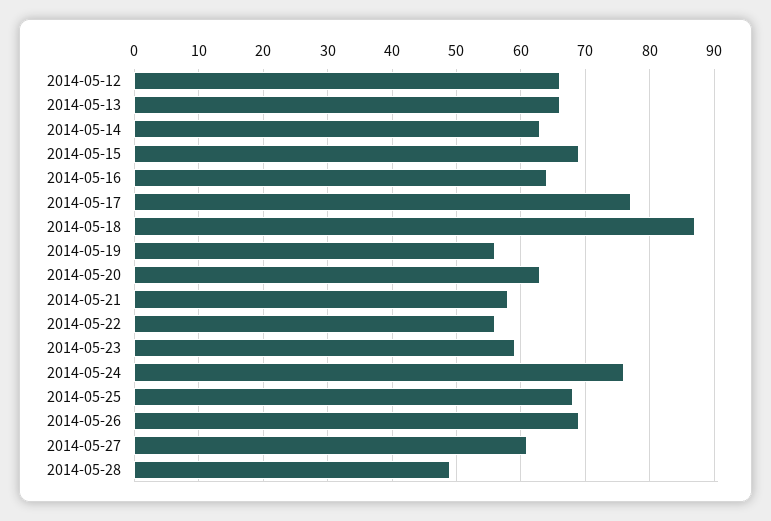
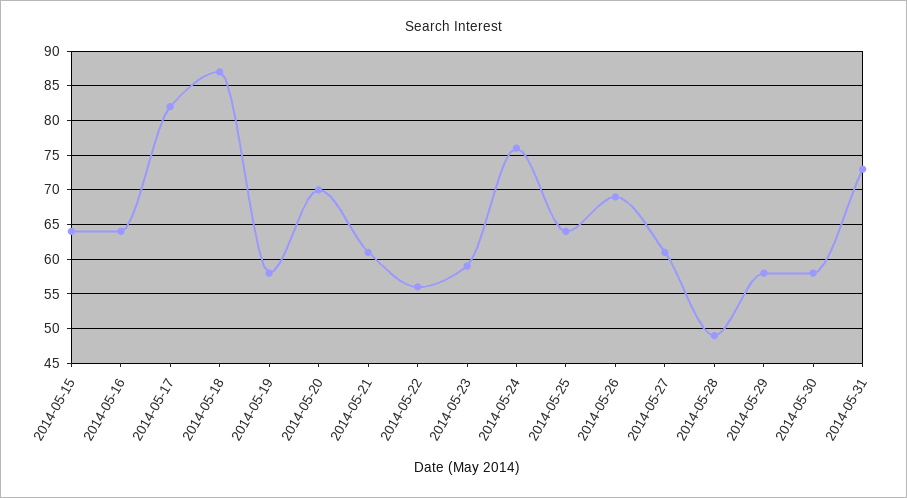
2014-05-12: 66 -> none
2014-05-13: 66 -> none
2014-05-14: 63 -> none
2014-05-15: 69 -> 64
2014-05-17: 77 -> 82
2014-05-19: 56 -> 58
2014-05-20: 63 -> 70
2014-05-21: 58 -> 61
2014-05-25: 68 -> 64
2014-05-29: none -> 58
2014-05-30: none -> 58
2014-05-31: none -> 73

